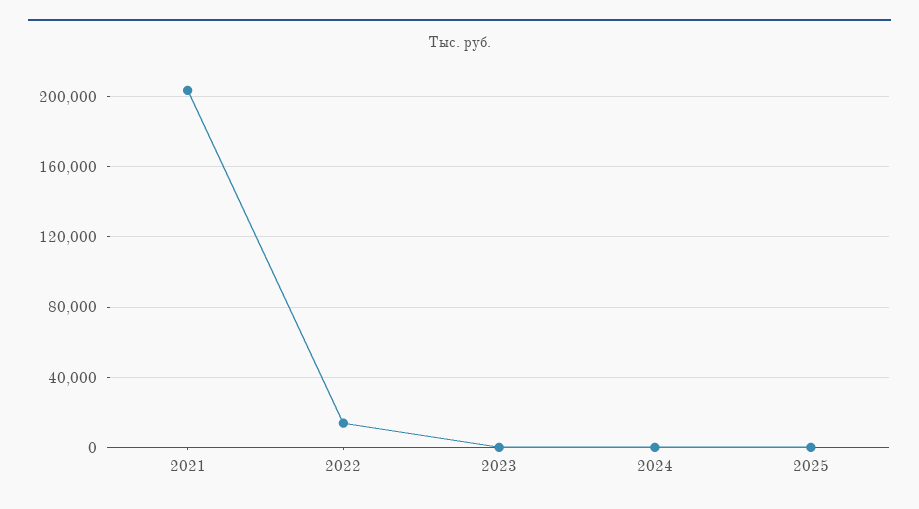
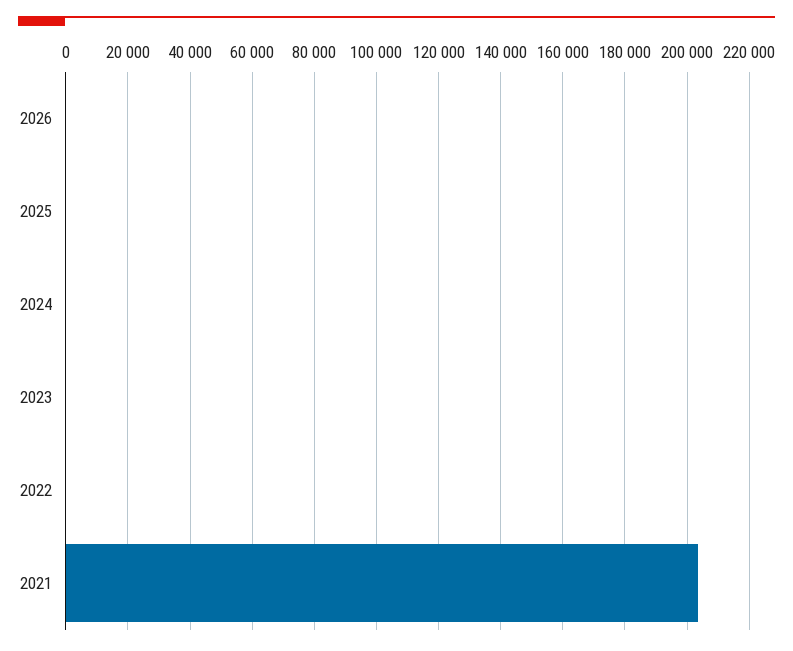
2022: 15000 -> 0
2026: none -> 0

